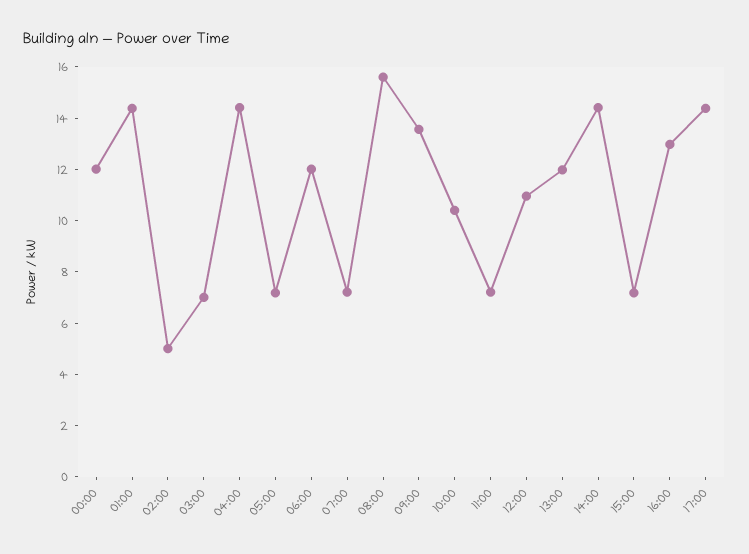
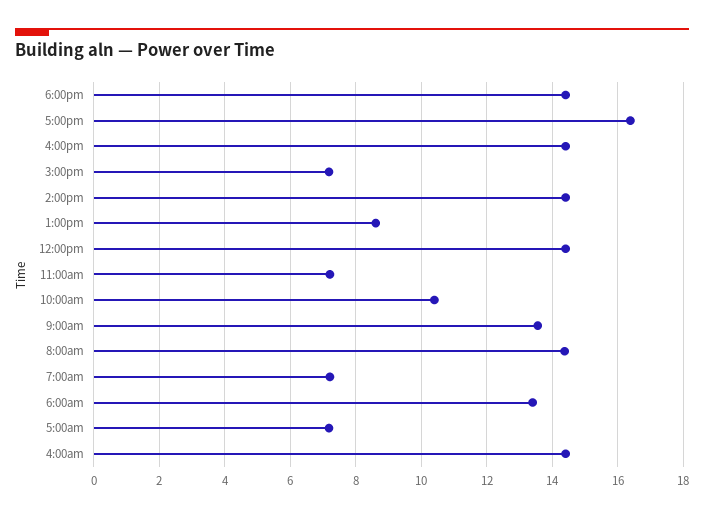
00:00: 12 -> none
01:00: 14.5 -> none
02:00: 5 -> none
03:00: 7 -> none
06:00: 12 -> 13.4
08:00: 15.5 -> 14.4
12:00: 11 -> 14.4
13:00: 12 -> 8.6
16:00: 13 -> 14.4
17:00: 14.5 -> 16.4
6:00pm: none -> 14.4

